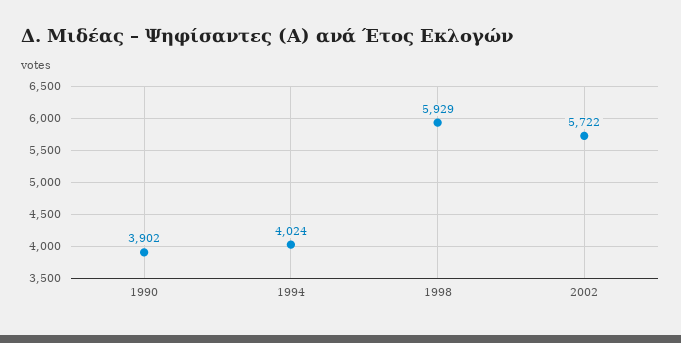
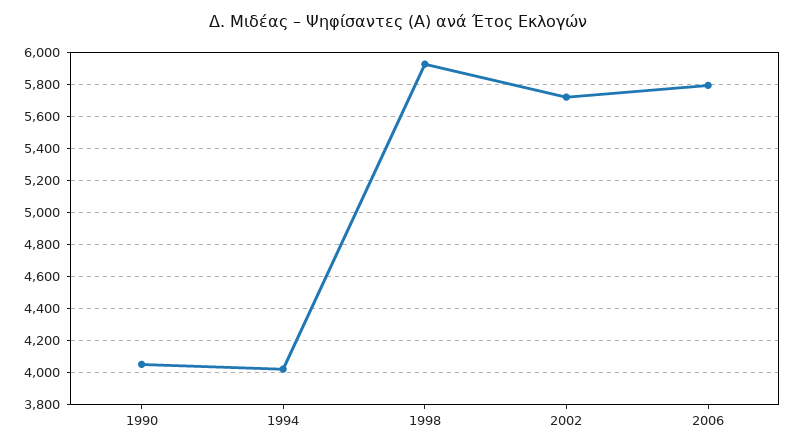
1990: 3902 -> 4050
2006: none -> 5800

